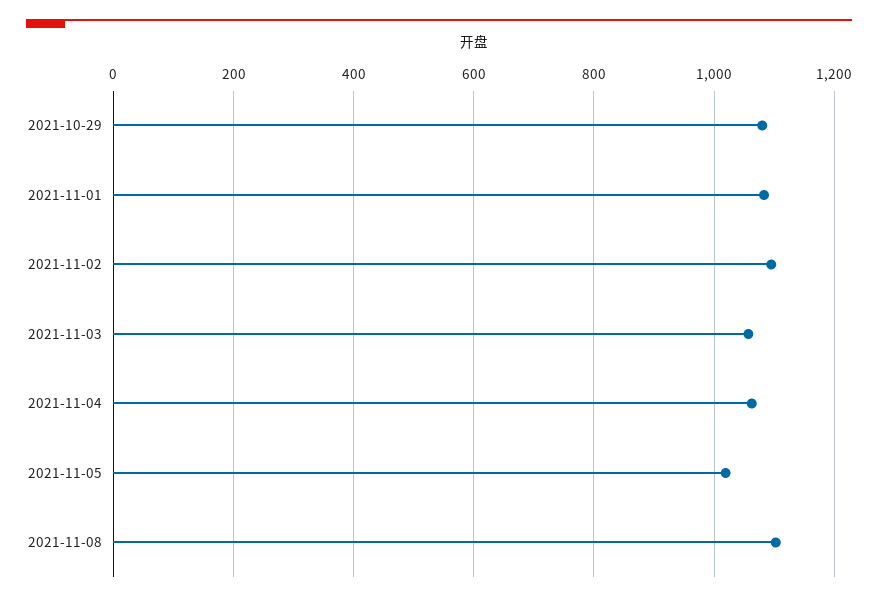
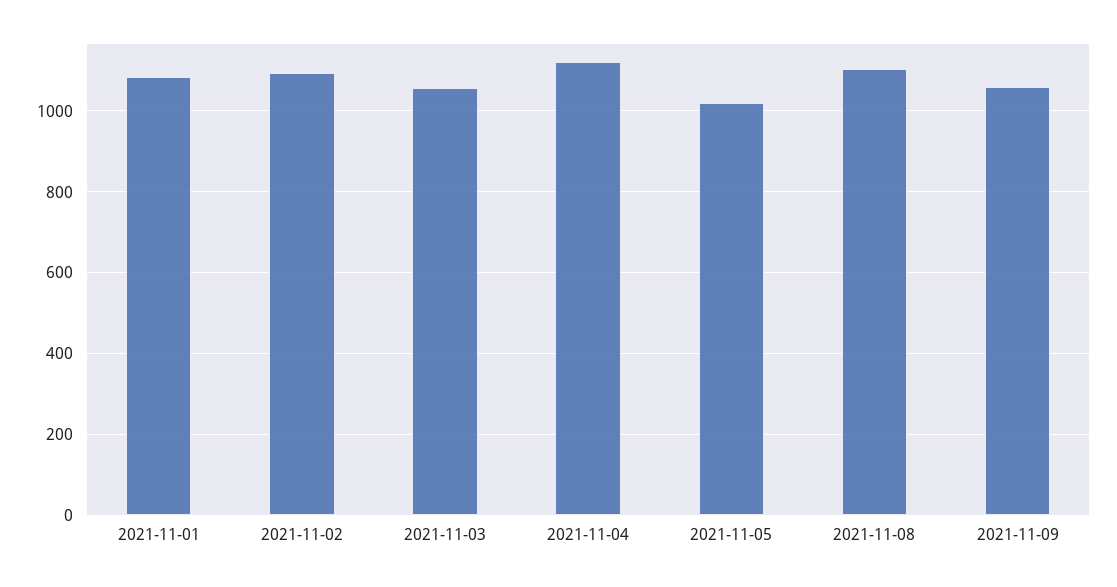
2021-10-29: 1080 -> none
2021-11-04: 1060 -> 1120
2021-11-09: none -> 1060

